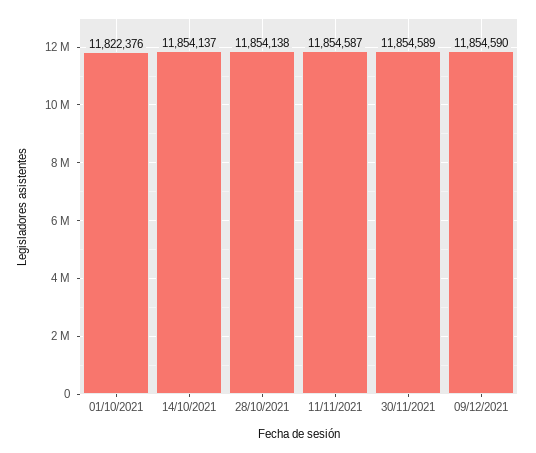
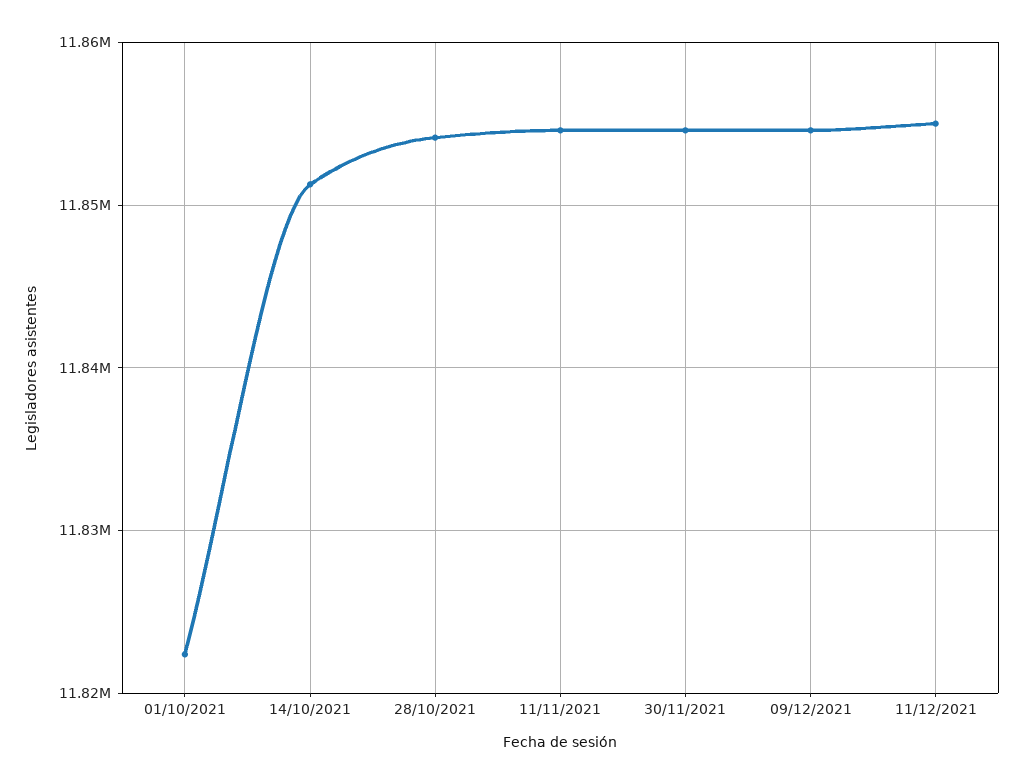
14/10/2021: 11854137 -> 11851000
11/12/2021: none -> 11855000

